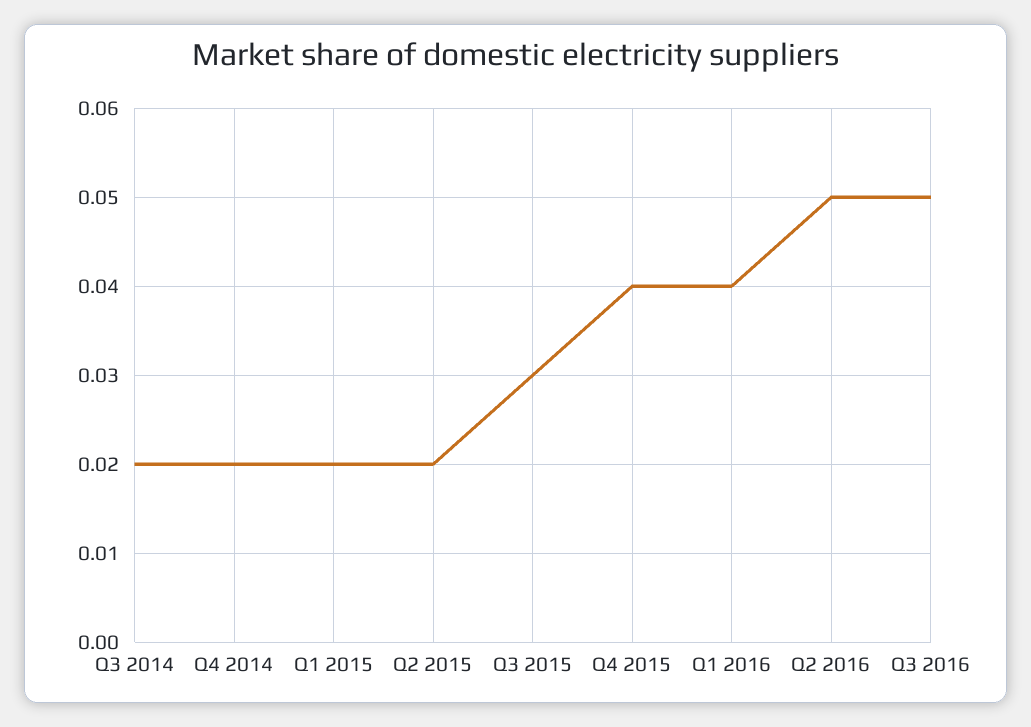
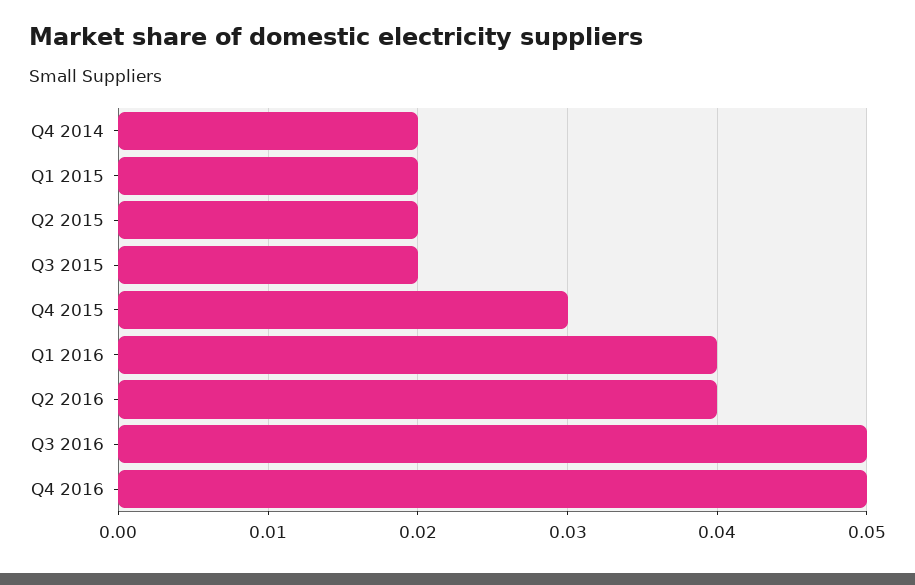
Q3 2014: 0.02 -> none
Q3 2015: 0.03 -> 0.02
Q4 2015: 0.04 -> 0.03
Q2 2016: 0.05 -> 0.04
Q4 2016: none -> 0.05

